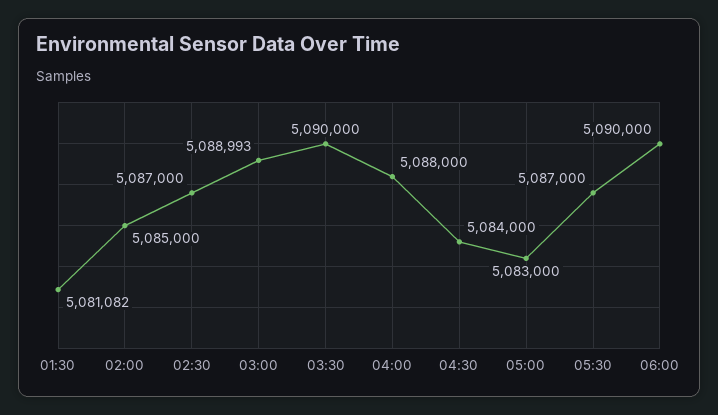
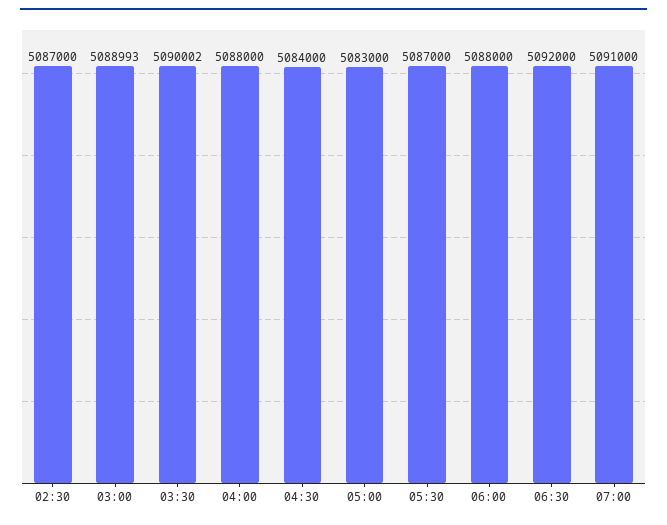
01:30: 5081082 -> none
02:00: 5085000 -> none
03:30: 5090000 -> 5090002
06:00: 5090000 -> 5088000
06:30: none -> 5092000
07:00: none -> 5091000

